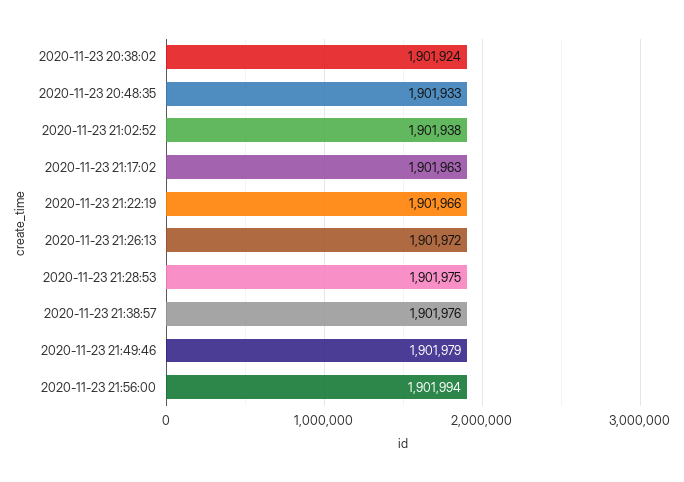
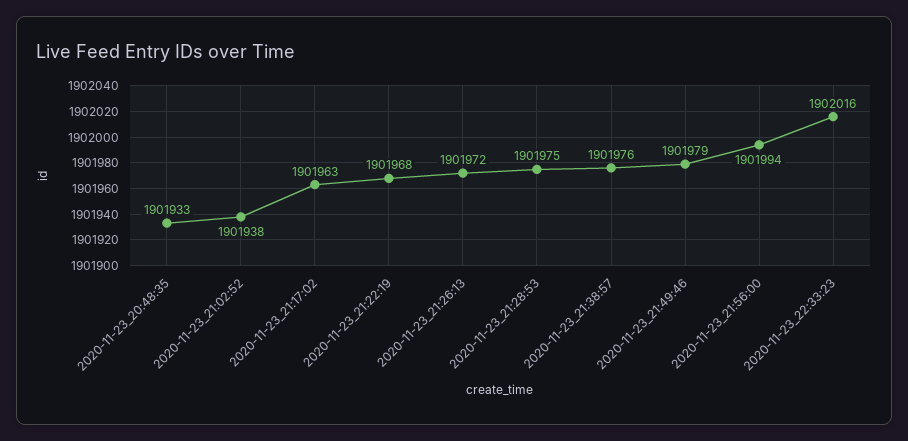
2020-11-23 20:38:02: 1901924 -> none
2020-11-23 21:22:19: 1901966 -> 1901968
2020-11-23_22:33:23: none -> 1902016

